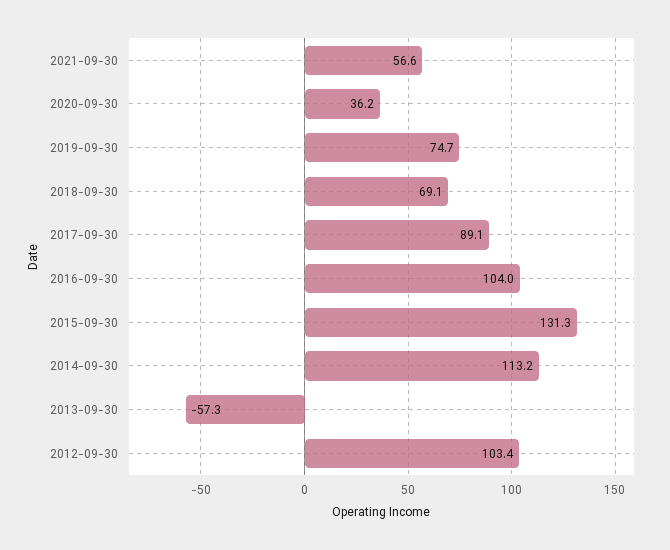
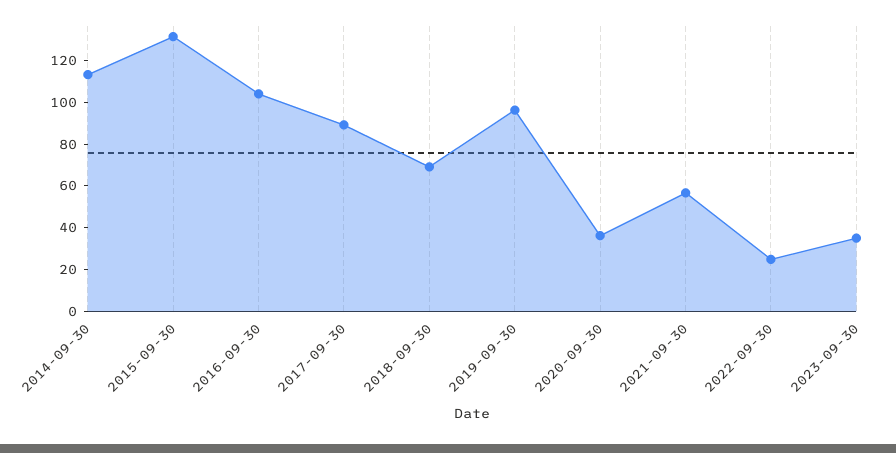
2019-09-30: 74.7 -> 95
2013-09-30: -57.3 -> none
2012-09-30: 103.4 -> none
2022-09-30: none -> 25
2023-09-30: none -> 35

